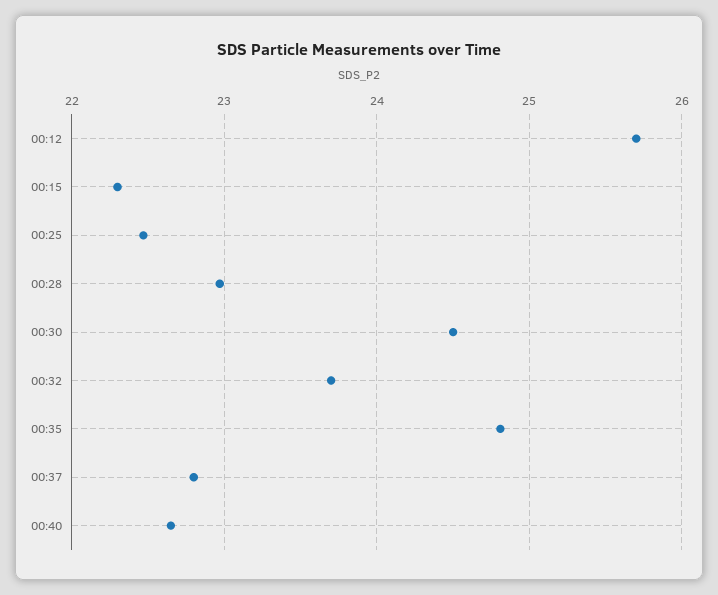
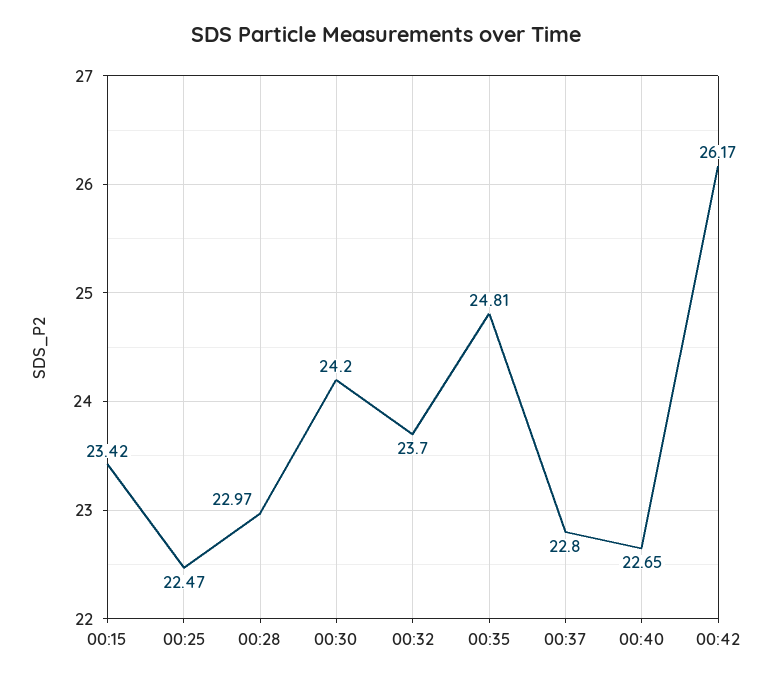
00:12: 25.7 -> none
00:15: 22.3 -> 23.42
00:30: 24.5 -> 24.2
00:42: none -> 26.17

